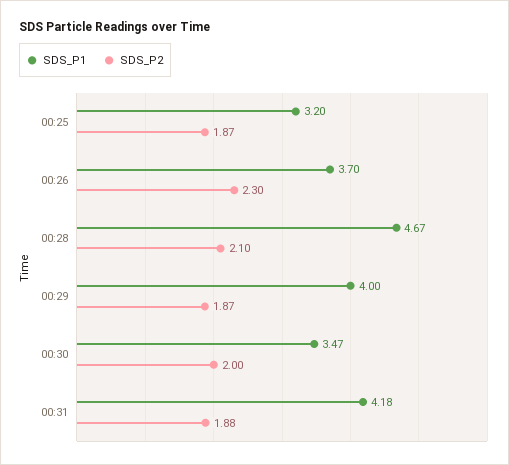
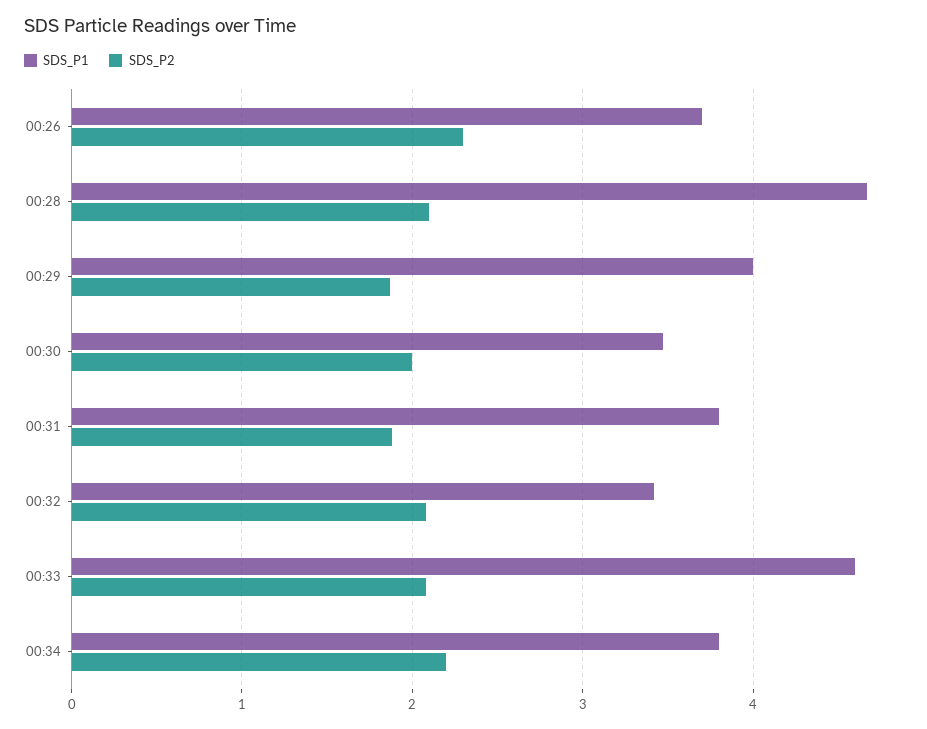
SDS_P1, 00:25: 3.2 -> none
SDS_P2, 00:25: 1.87 -> none
SDS_P1, 00:31: 4.18 -> 3.8
SDS_P1, 00:32: none -> 3.4
SDS_P2, 00:32: none -> 2.1
SDS_P1, 00:33: none -> 4.6
SDS_P2, 00:33: none -> 2.1
SDS_P1, 00:34: none -> 3.8
SDS_P2, 00:34: none -> 2.2

